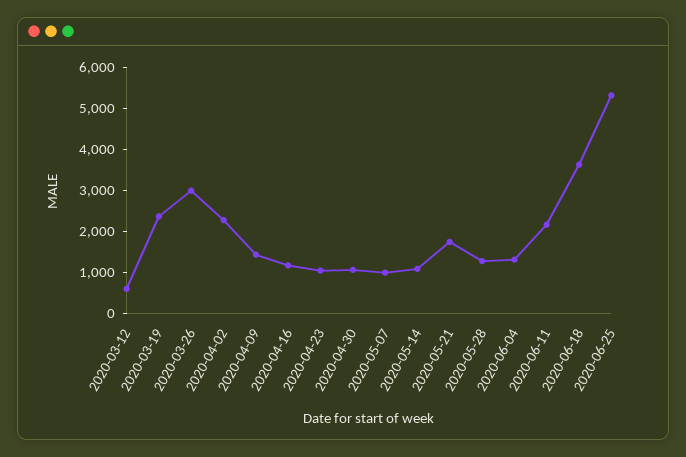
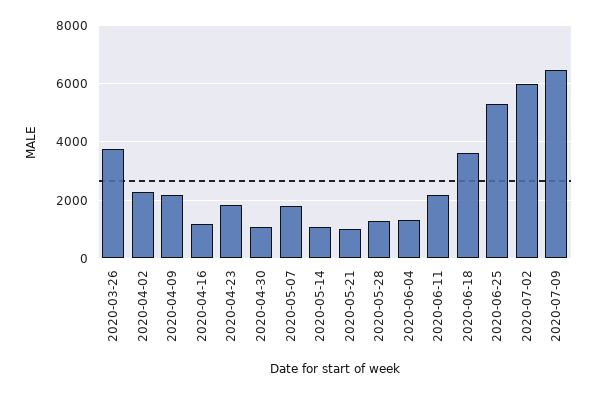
2020-03-12: 600 -> none
2020-03-19: 2400 -> none
2020-03-26: 3000 -> 3750
2020-04-09: 1400 -> 2250
2020-04-23: 1000 -> 1750
2020-05-07: 1000 -> 1750
2020-05-21: 1800 -> 1000
2020-07-02: none -> 6000
2020-07-09: none -> 6500

